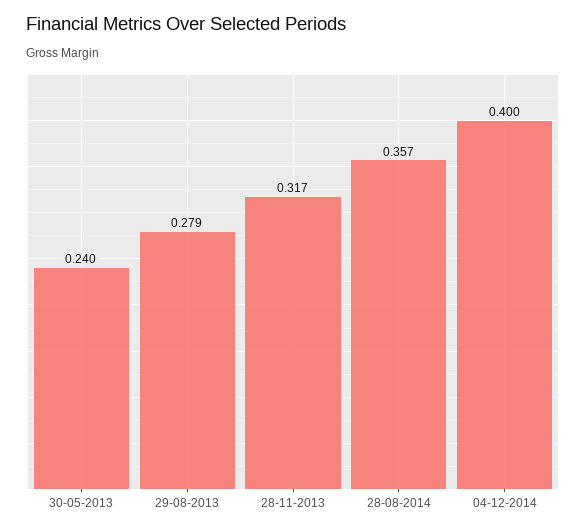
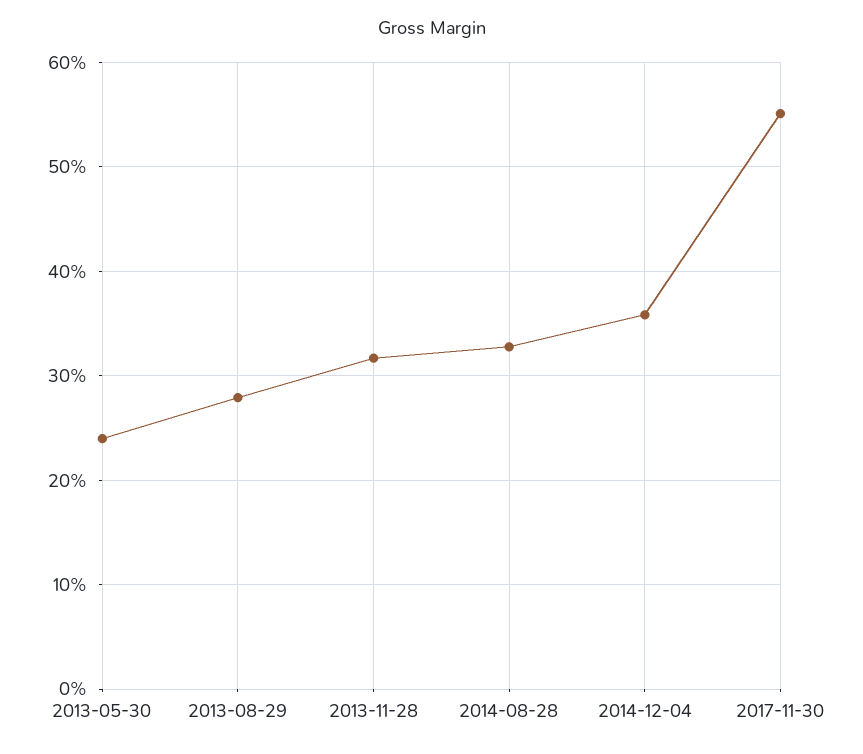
28-08-2014: 0.357 -> 0.33
04-12-2014: 0.4 -> 0.36
2017-11-30: none -> 0.55

